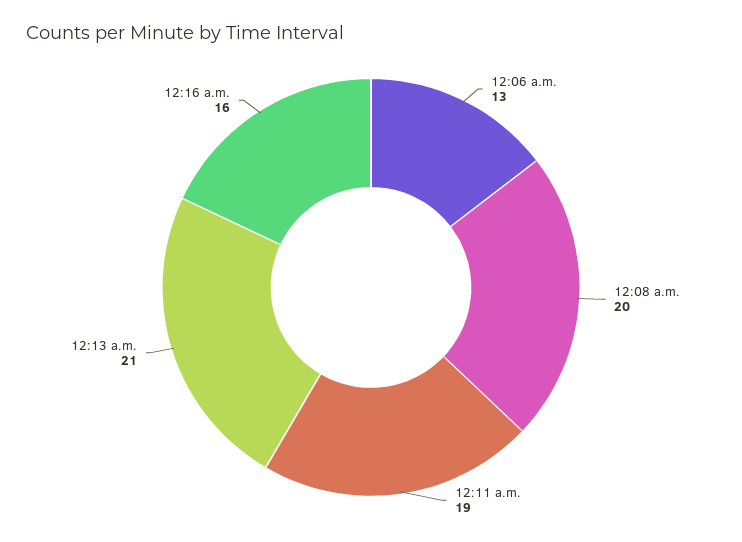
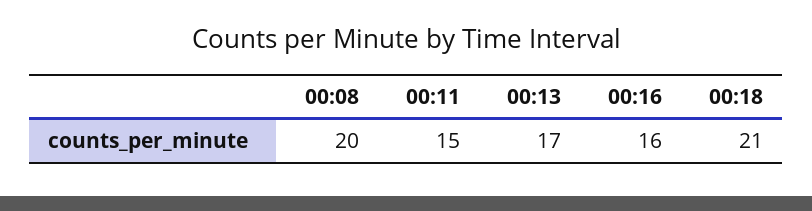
12:06 a.m.: 13 -> none
12:11 a.m.: 19 -> 15
12:13 a.m.: 21 -> 17
00:18: none -> 21

